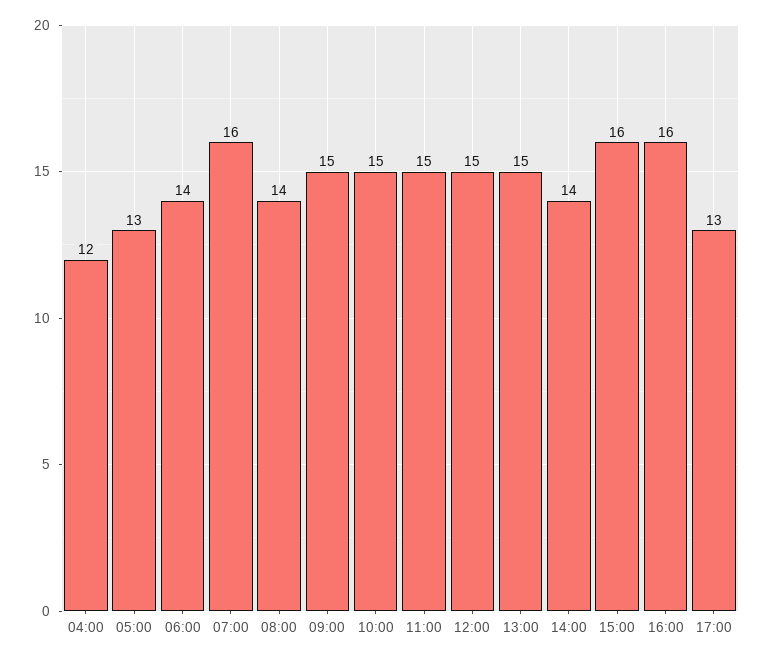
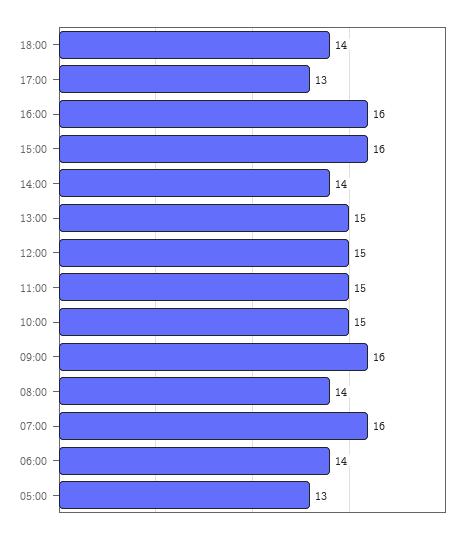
04:00: 12 -> none
09:00: 15 -> 16
18:00: none -> 14

